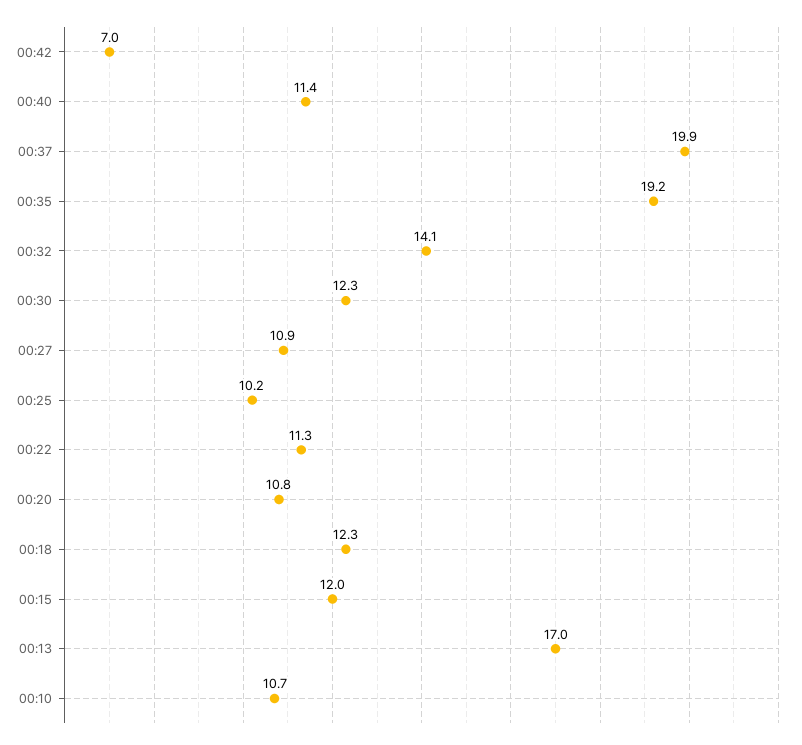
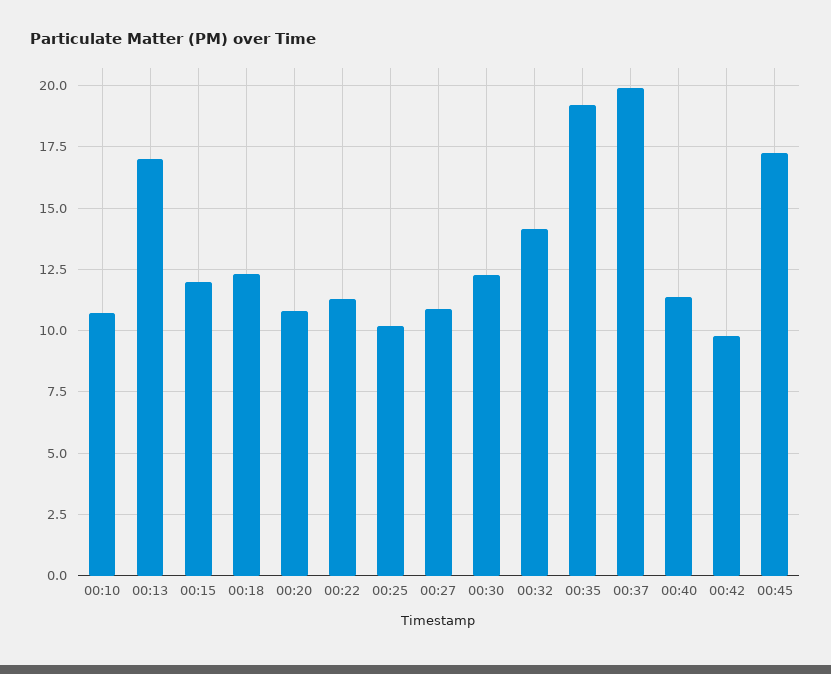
00:42: 7 -> 9.75
00:45: none -> 17.25

